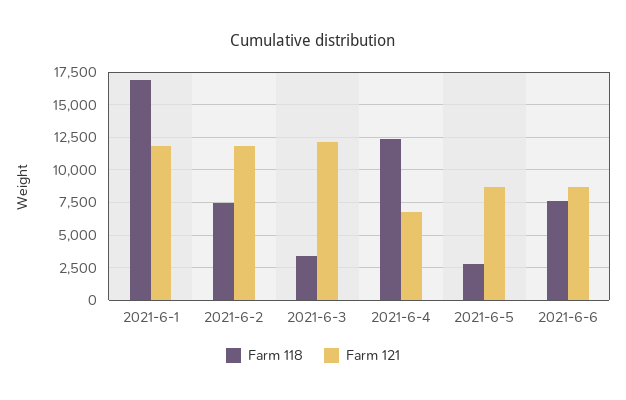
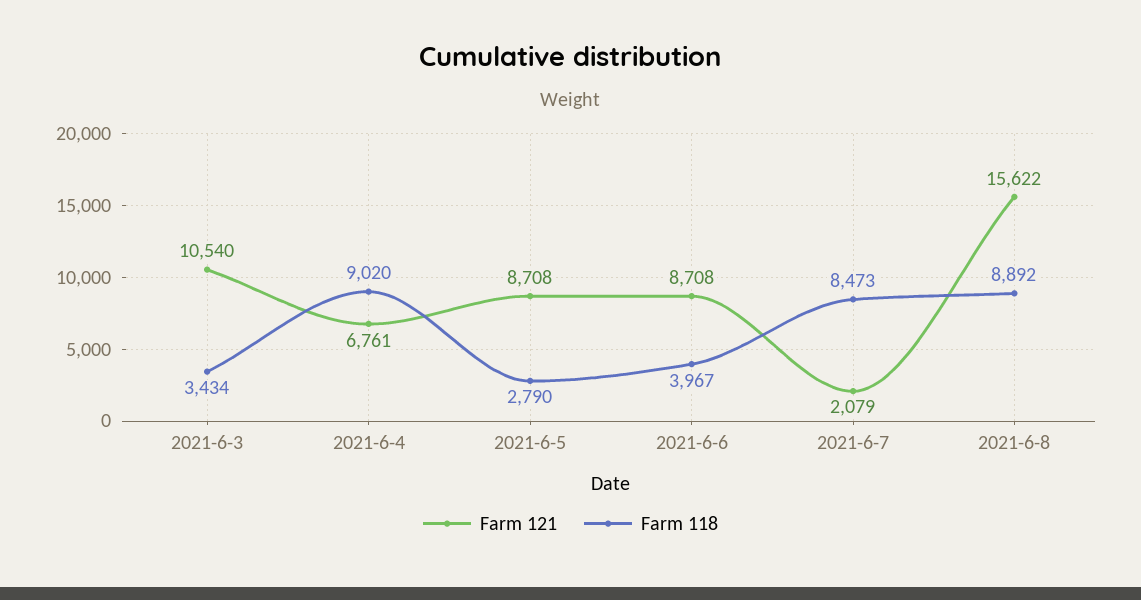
Farm 118, 2021-6-1: 17000 -> none
Farm 121, 2021-6-1: 12000 -> none
Farm 118, 2021-6-2: 7500 -> none
Farm 121, 2021-6-2: 12000 -> none
Farm 121, 2021-6-3: 12000 -> 10540
Farm 118, 2021-6-4: 12500 -> 9020
Farm 118, 2021-6-6: 7500 -> 3967
Farm 121, 2021-6-7: none -> 2079
Farm 118, 2021-6-7: none -> 8473
Farm 121, 2021-6-8: none -> 15622
Farm 118, 2021-6-8: none -> 8892

